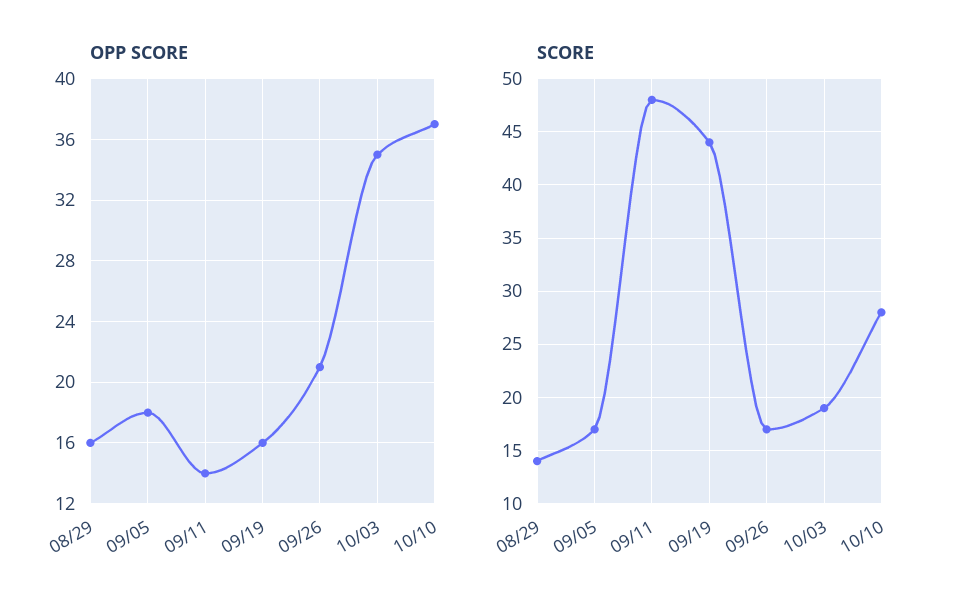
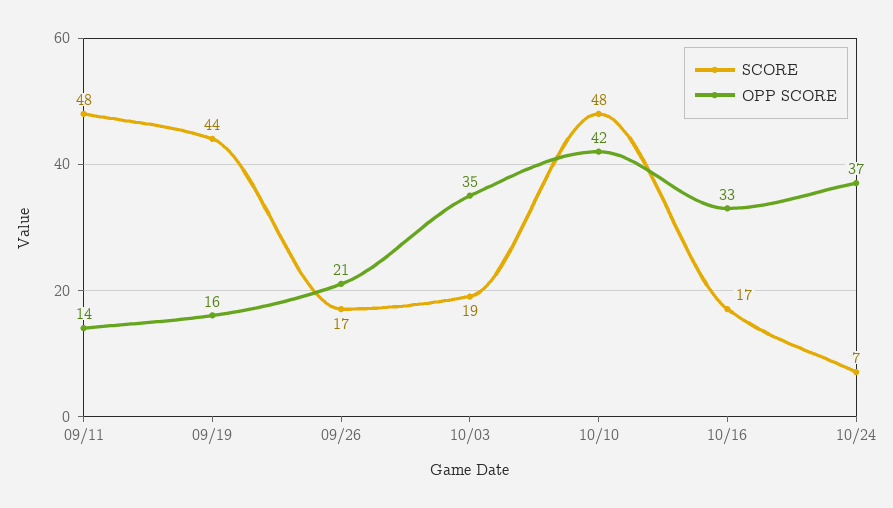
OPP SCORE, 08/29: 16 -> none
OPP SCORE, 09/05: 18 -> none
OPP SCORE, 10/10: 37 -> 42
SCORE, 08/29: 14 -> none
SCORE, 09/05: 17 -> none
SCORE, 10/10: 28 -> 48
SCORE, 10/16: none -> 17
OPP SCORE, 10/16: none -> 33
SCORE, 10/24: none -> 7
OPP SCORE, 10/24: none -> 37

